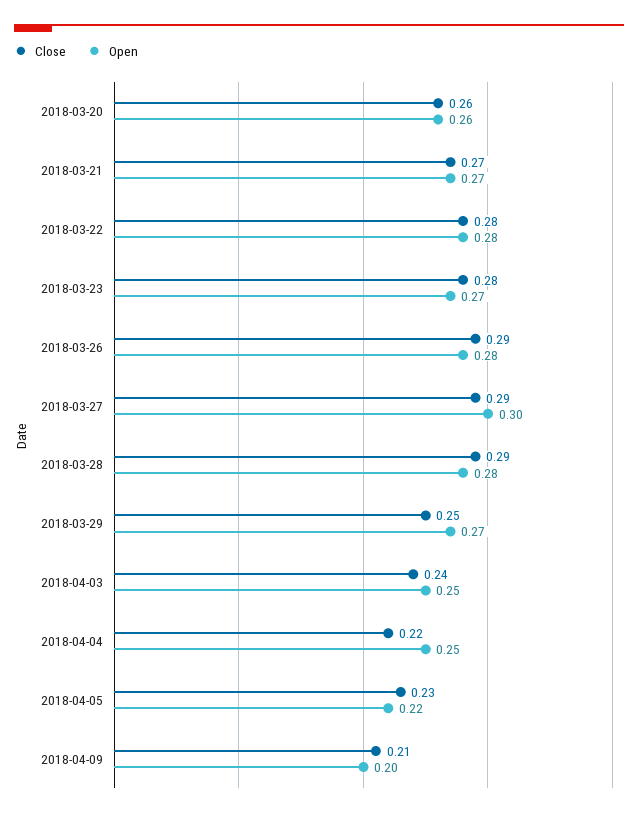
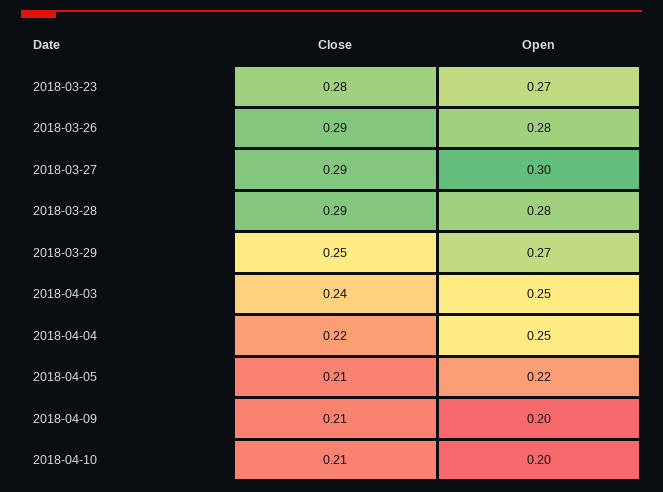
Close, 2018-03-20: 0.26 -> none
Open, 2018-03-20: 0.26 -> none
Close, 2018-03-21: 0.27 -> none
Open, 2018-03-21: 0.27 -> none
Close, 2018-03-22: 0.28 -> none
Open, 2018-03-22: 0.28 -> none
Close, 2018-04-05: 0.23 -> 0.21
Close, 2018-04-10: none -> 0.21
Open, 2018-04-10: none -> 0.2

